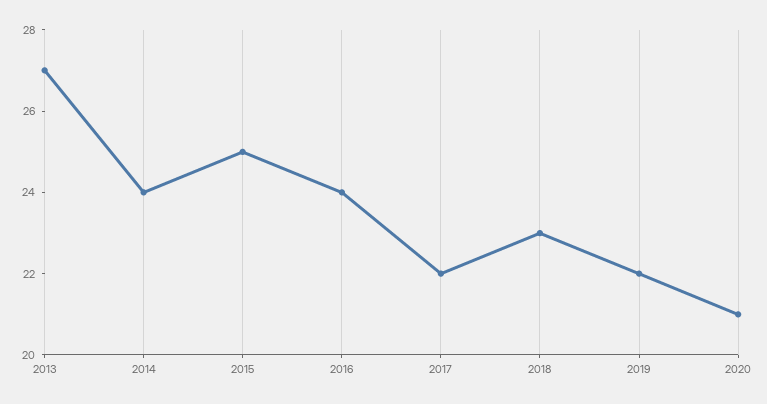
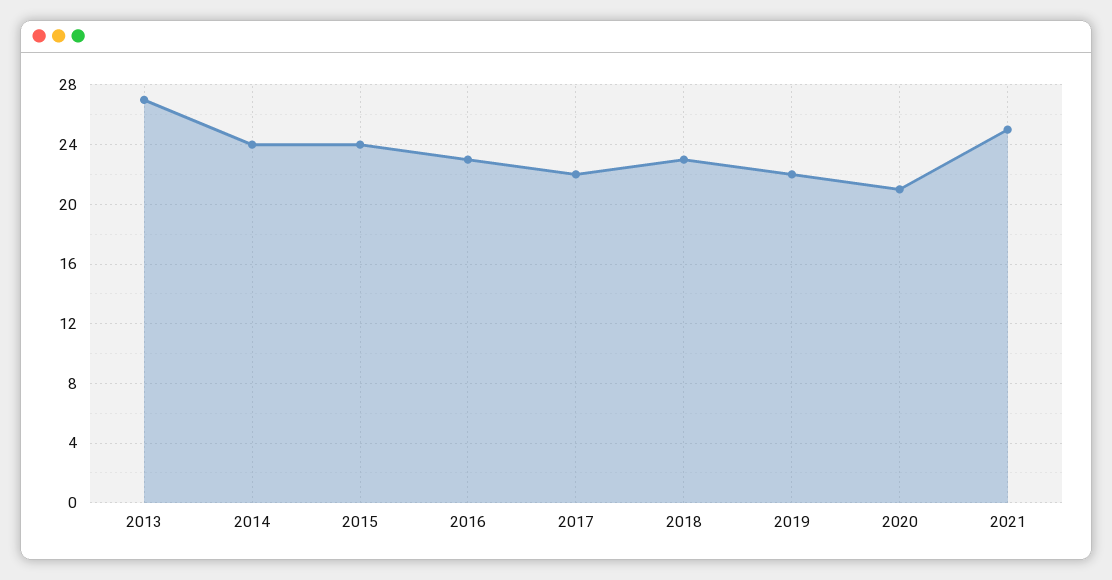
2015: 25 -> 24
2016: 24 -> 23
2021: none -> 25

